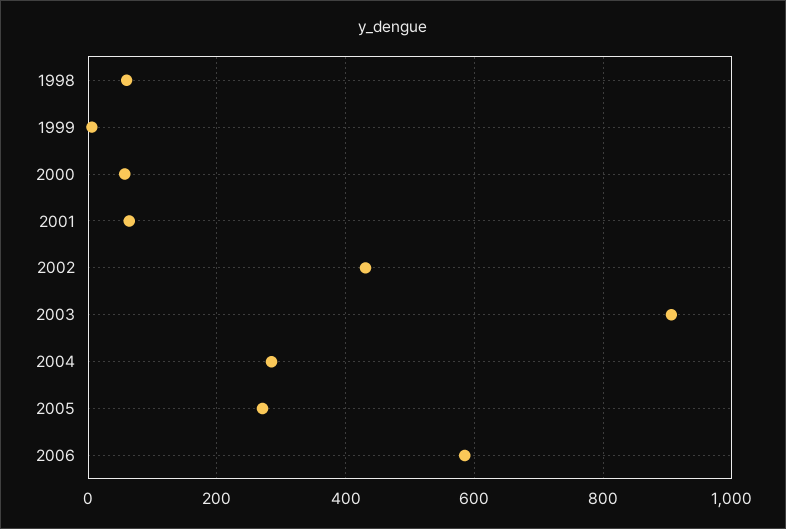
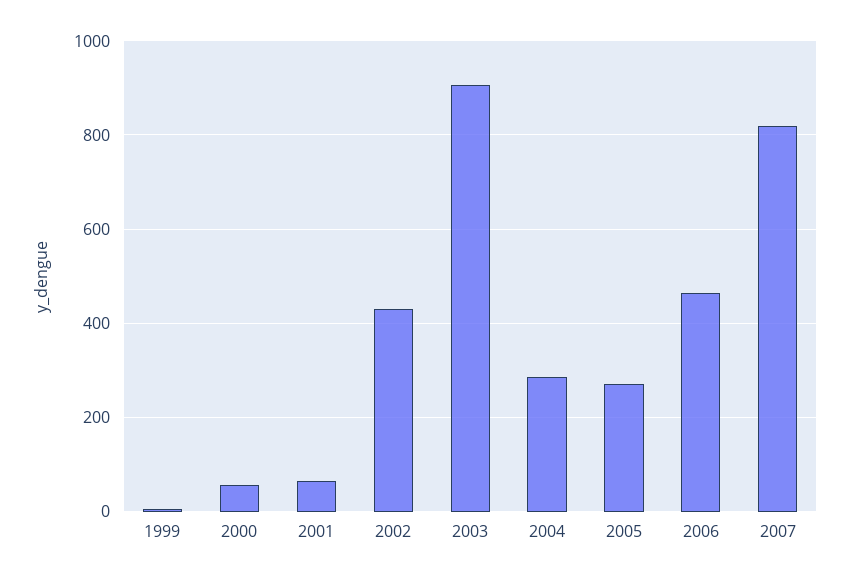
1998: 60 -> none
2006: 580 -> 460
2007: none -> 820

